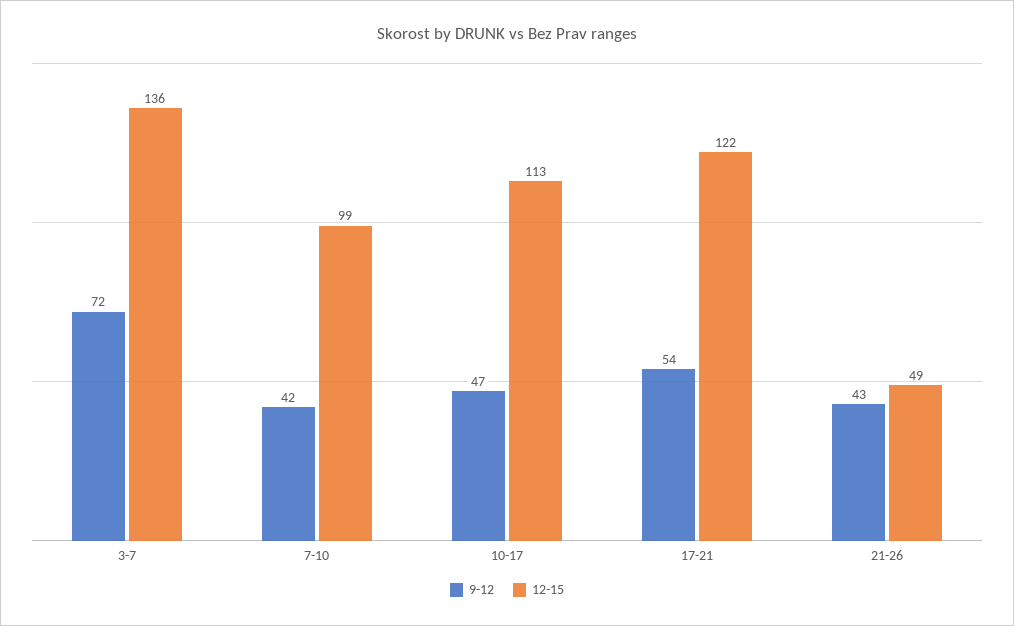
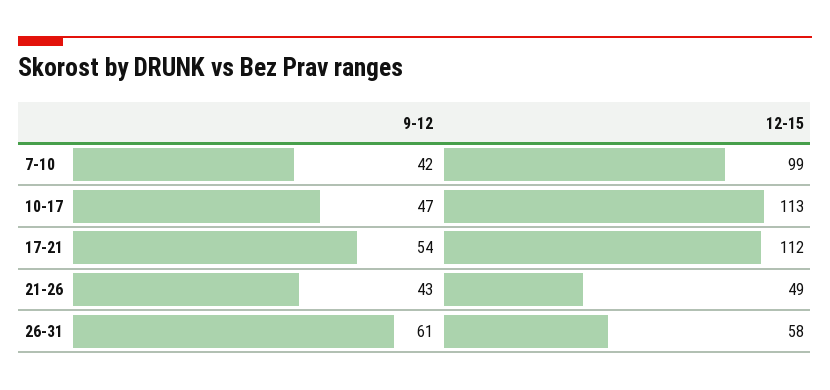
9-12, 3-7: 72 -> none
12-15, 3-7: 136 -> none
12-15, 17-21: 122 -> 112
9-12, 26-31: none -> 61
12-15, 26-31: none -> 58

